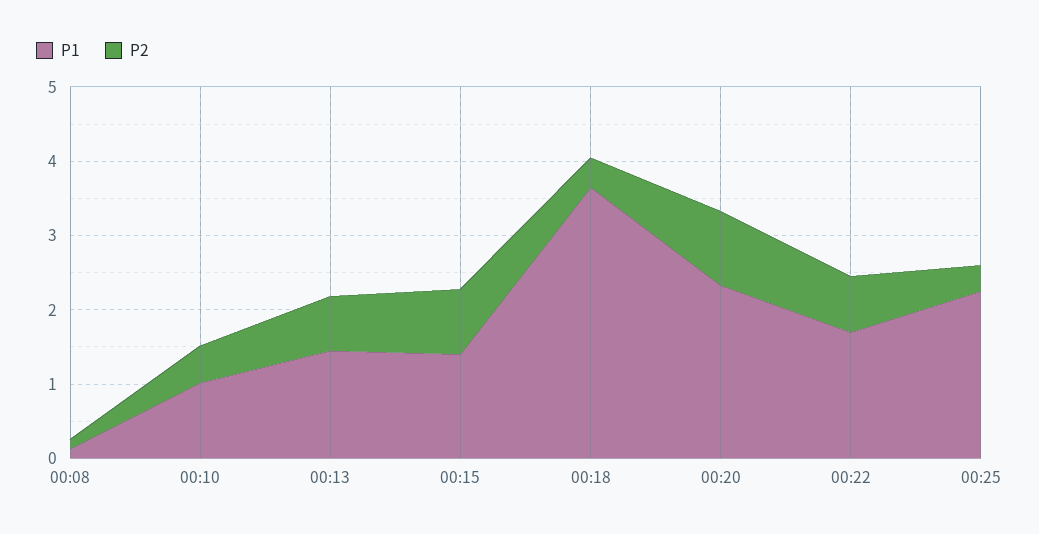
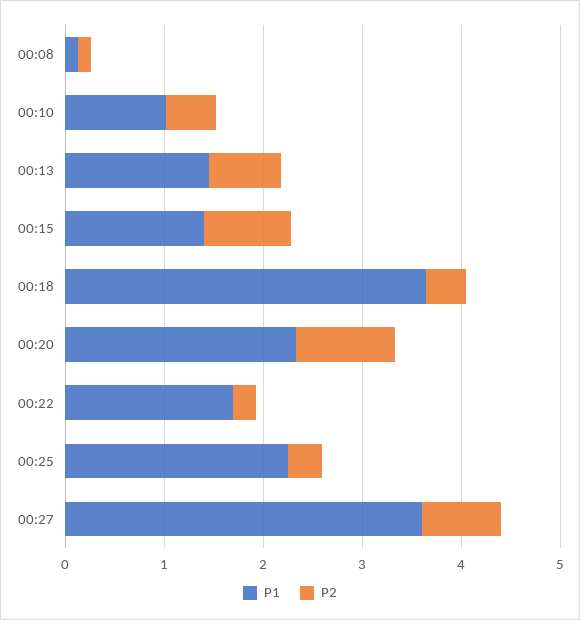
P2, 00:22: 0.8 -> 0.2
P1, 00:27: none -> 3.6
P2, 00:27: none -> 0.8

